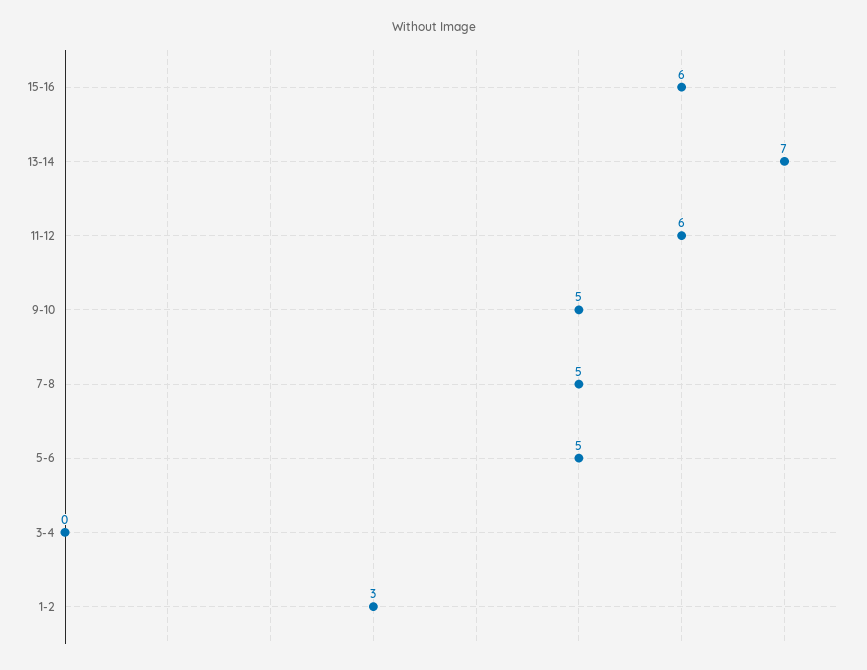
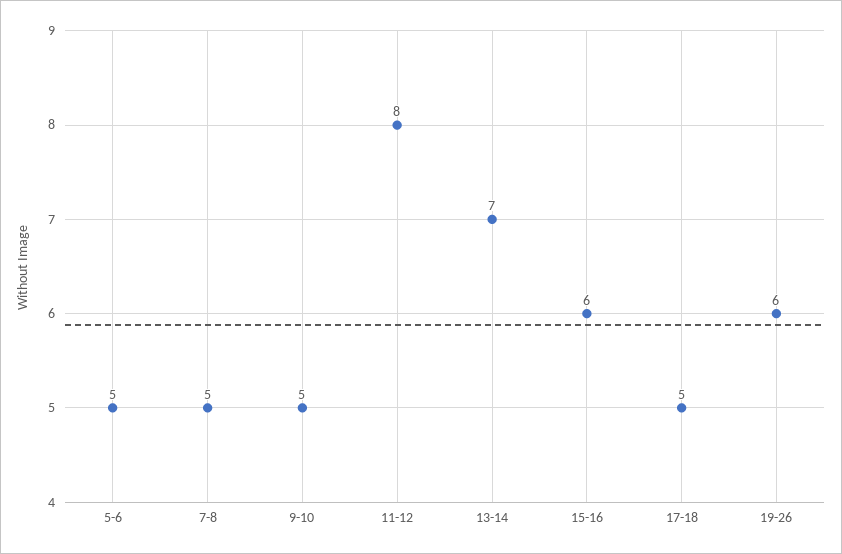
11-12: 6 -> 8
3-4: 0 -> none
1-2: 3 -> none
17-18: none -> 5
19-26: none -> 6

